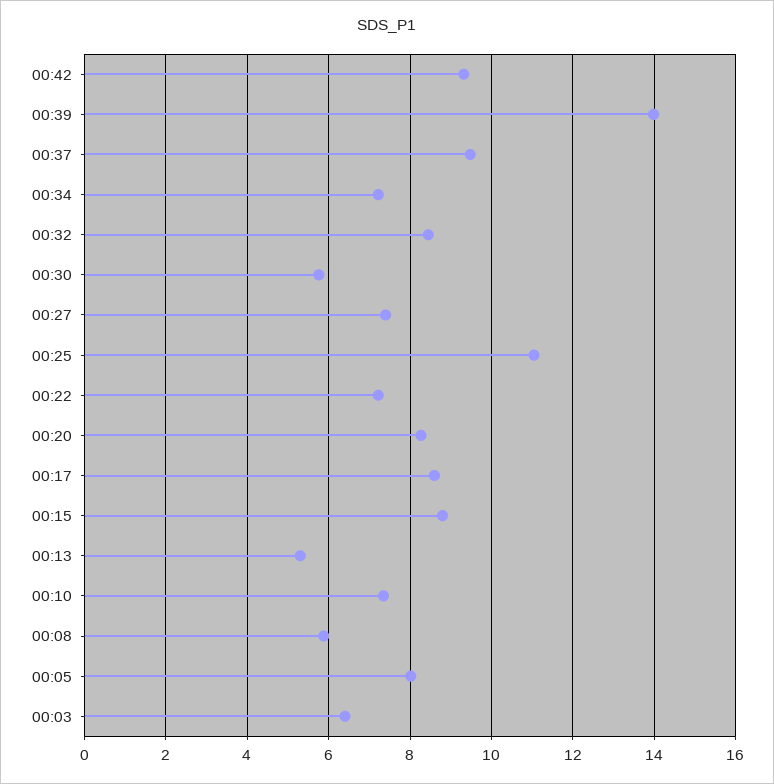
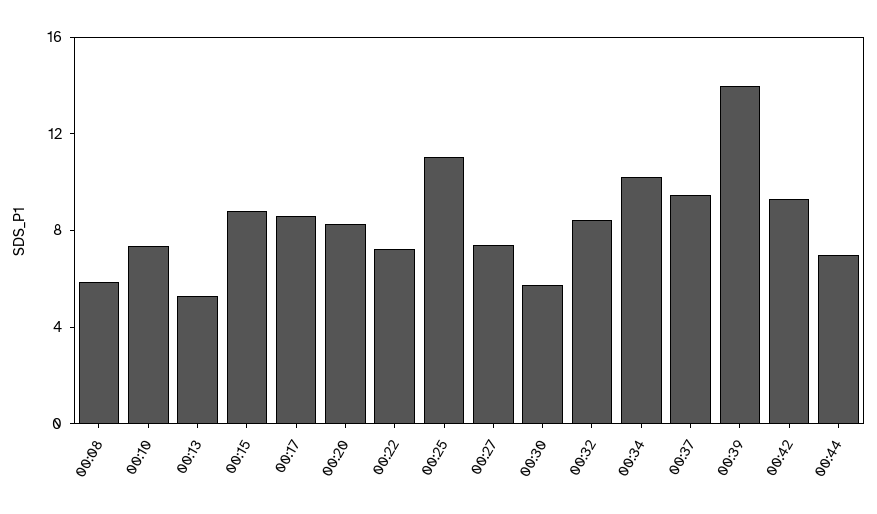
00:34: 7.2 -> 10
00:05: 8 -> none
00:03: 6.4 -> none
00:44: none -> 7

